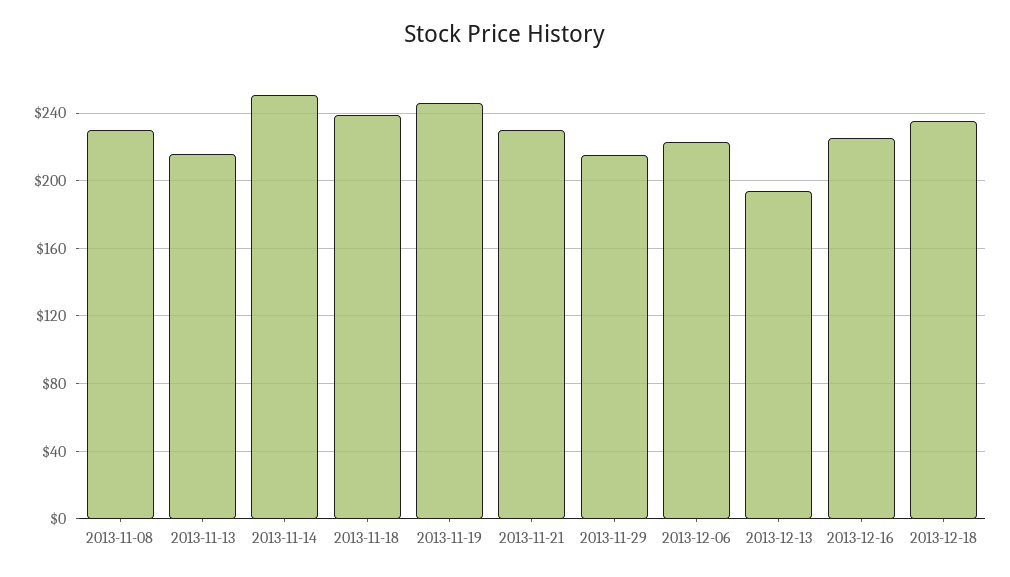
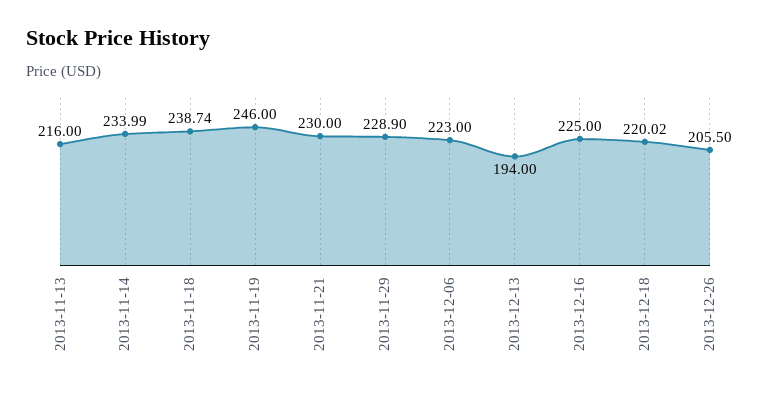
2013-11-08: 230 -> none
2013-11-14: 250 -> 233.99
2013-11-29: 215 -> 228.9
2013-12-18: 235 -> 220.02
2013-12-26: none -> 205.5

